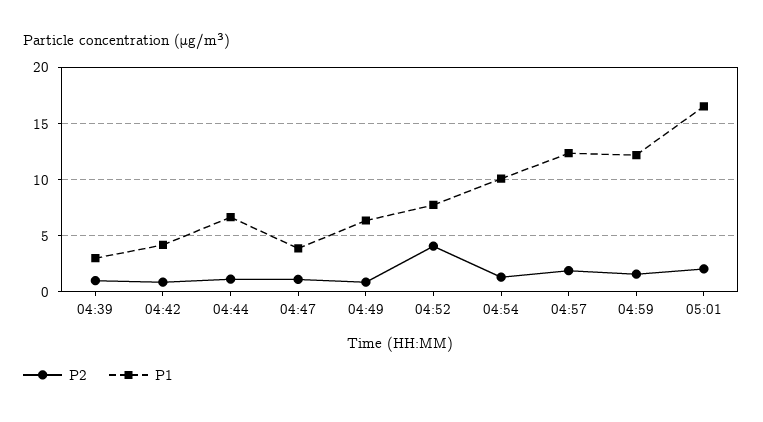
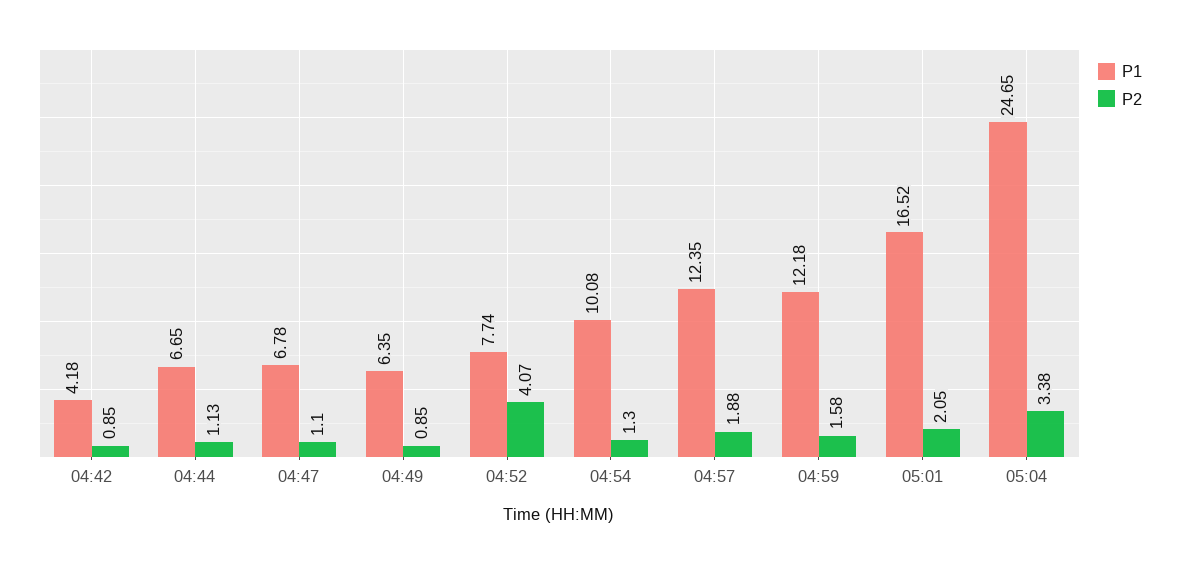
P2, 04:39: 1 -> none
P1, 04:39: 3 -> none
P1, 04:47: 4 -> 6.78
P1, 05:04: none -> 24.65
P2, 05:04: none -> 3.38

